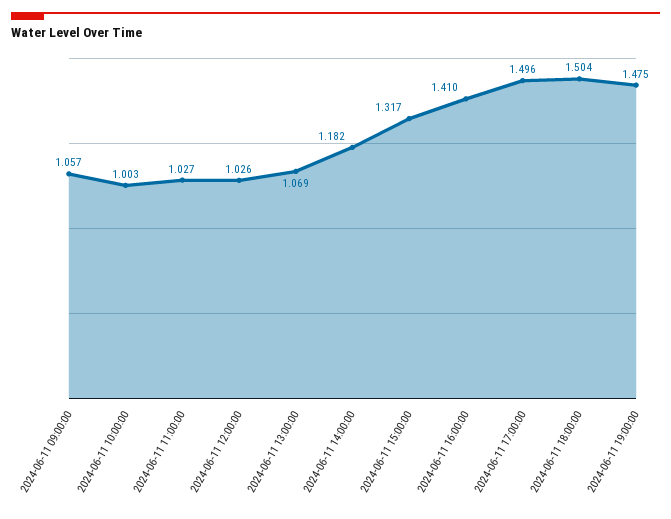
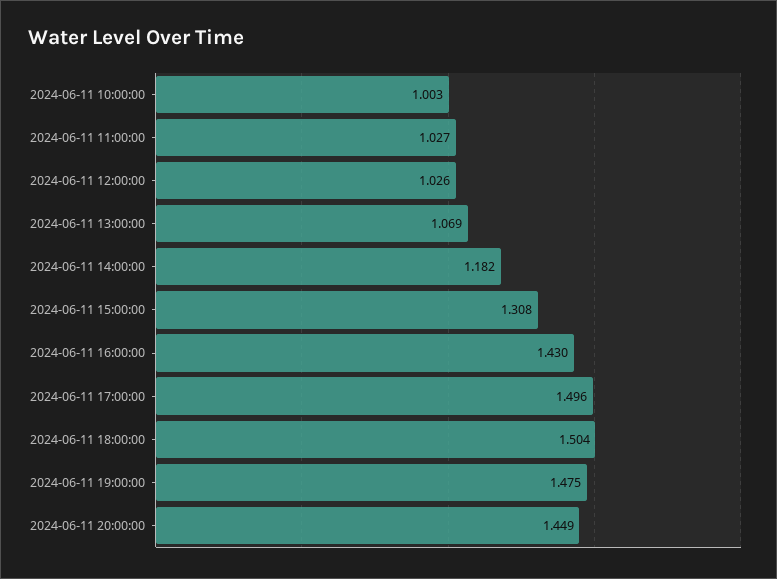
2024-06-11 09:00:00: 1.057 -> none
2024-06-11 15:00:00: 1.317 -> 1.308
2024-06-11 16:00:00: 1.41 -> 1.43
2024-06-11 20:00:00: none -> 1.449

